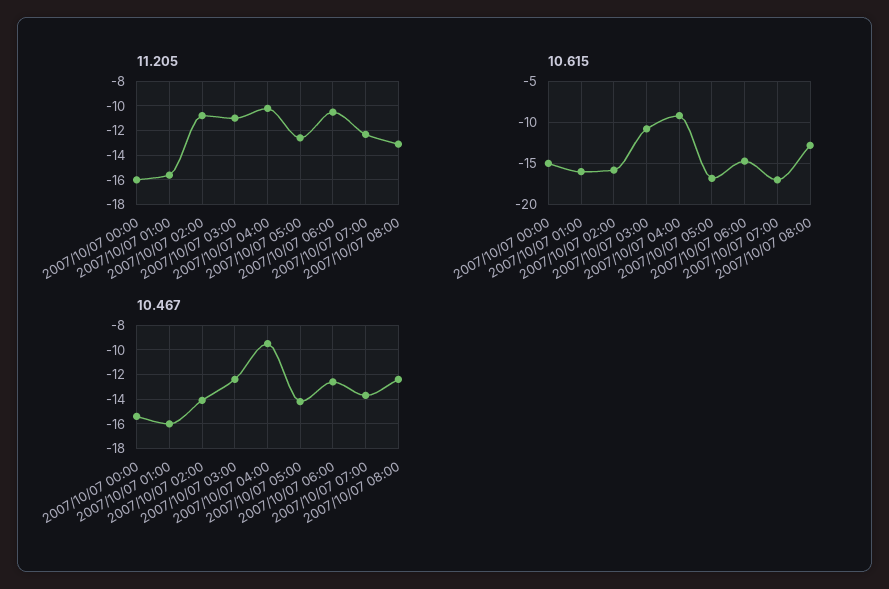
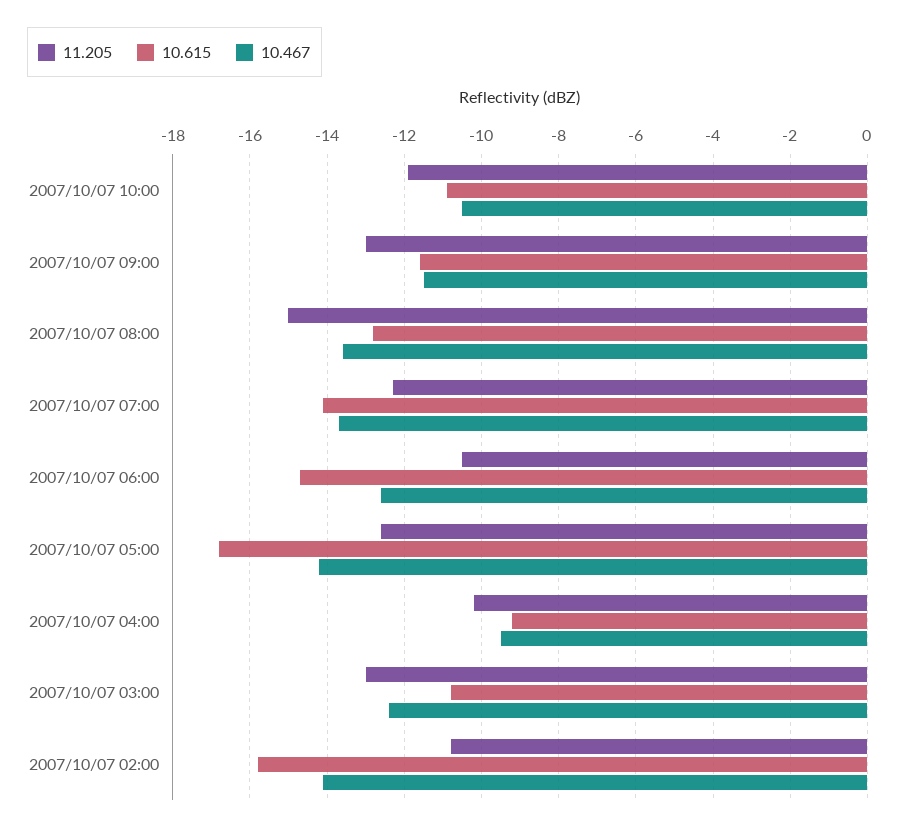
11.205, 2007/10/07 00:00: -16 -> none
11.205, 2007/10/07 01:00: -15.5 -> none
11.205, 2007/10/07 03:00: -11 -> -13
11.205, 2007/10/07 08:00: -13 -> -15
10.615, 2007/10/07 00:00: -15 -> none
10.615, 2007/10/07 01:00: -16 -> none
10.615, 2007/10/07 07:00: -17 -> -14
10.467, 2007/10/07 00:00: -15.5 -> none
10.467, 2007/10/07 01:00: -16 -> none
10.467, 2007/10/07 08:00: -12.5 -> -13.5
11.205, 2007/10/07 10:00: none -> -12
10.615, 2007/10/07 10:00: none -> -11
10.467, 2007/10/07 10:00: none -> -10.5
11.205, 2007/10/07 09:00: none -> -13
10.615, 2007/10/07 09:00: none -> -11.5
10.467, 2007/10/07 09:00: none -> -11.5

